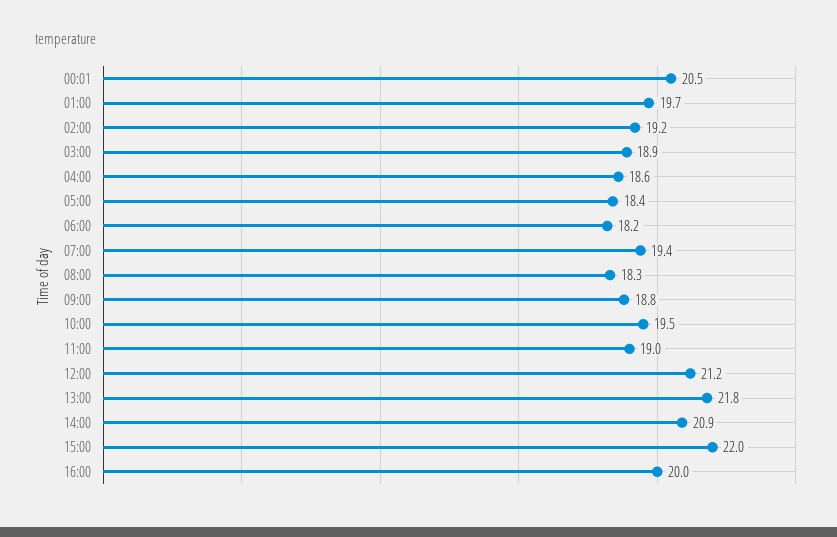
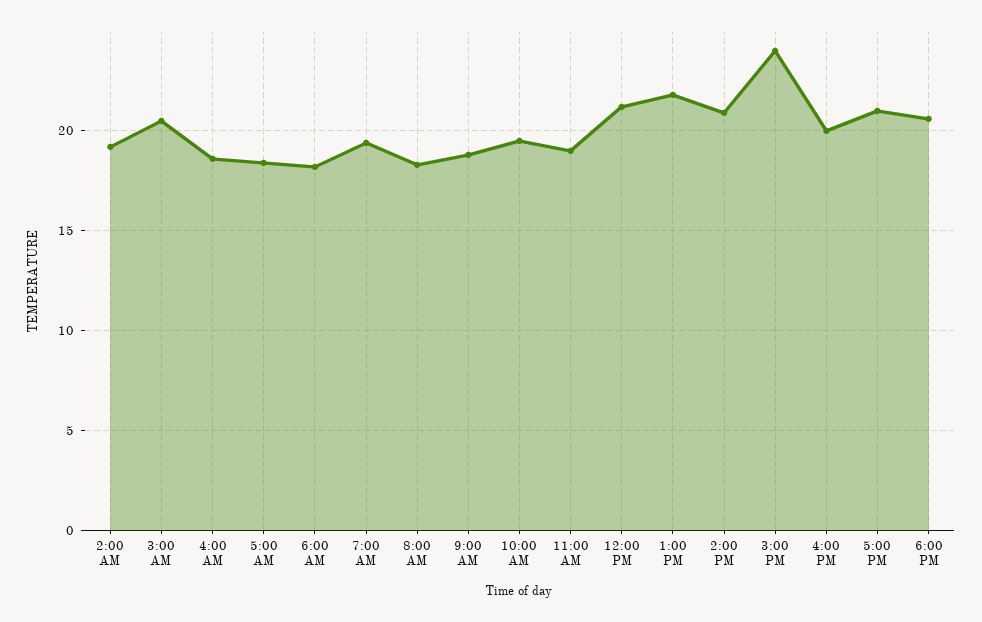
00:01: 20.5 -> none
01:00: 19.7 -> none
03:00: 18.9 -> 20.5
15:00: 22 -> 24
5:00 PM: none -> 21
6:00 PM: none -> 20.5

